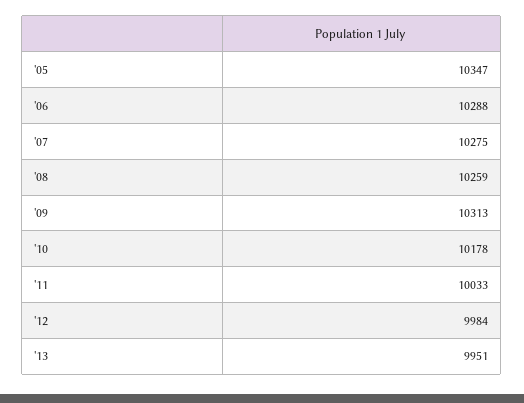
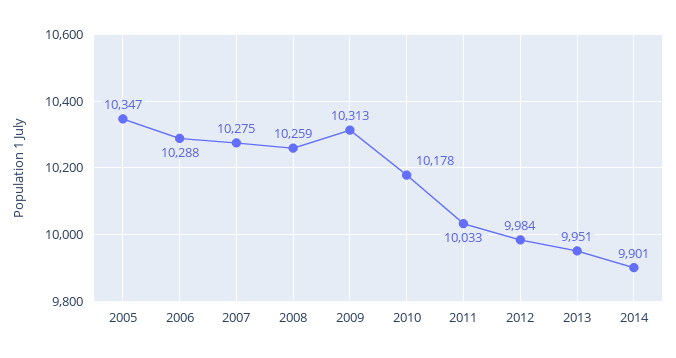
2014: none -> 9901

